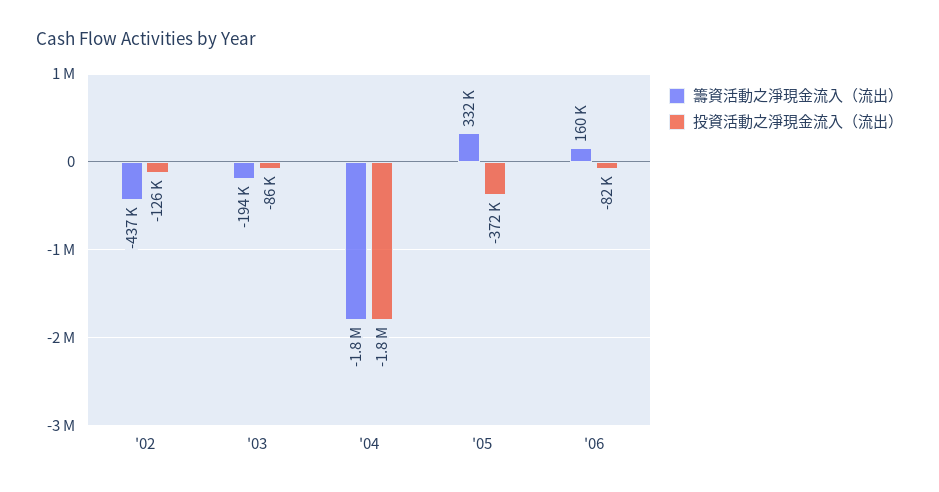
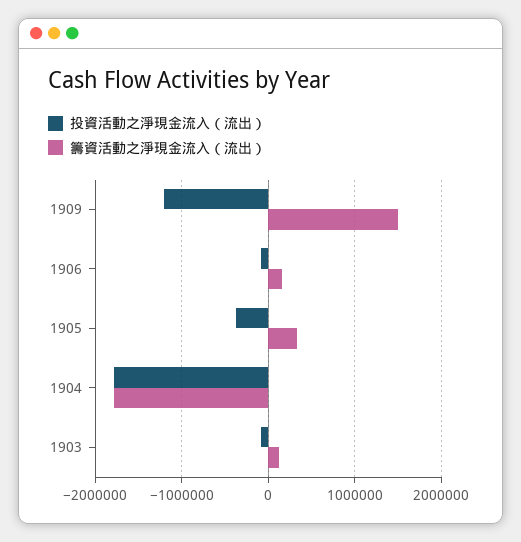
籌資活動之淨現金流入（流出）, '02: -437000 -> none
投資活動之淨現金流入（流出）, '02: -126000 -> none
籌資活動之淨現金流入（流出）, '03: -194000 -> 100000
投資活動之淨現金流入（流出）, 1909: none -> -1200000
籌資活動之淨現金流入（流出）, 1909: none -> 1500000

